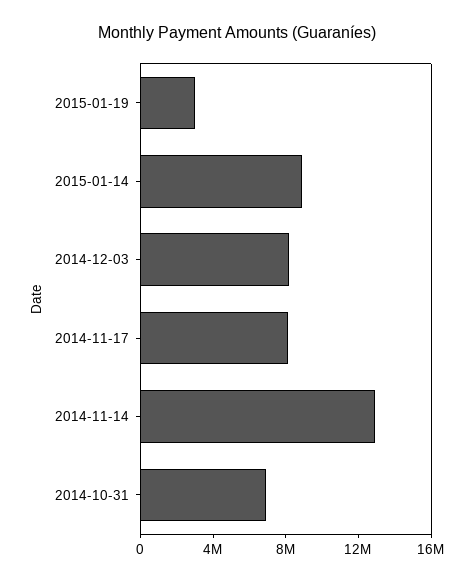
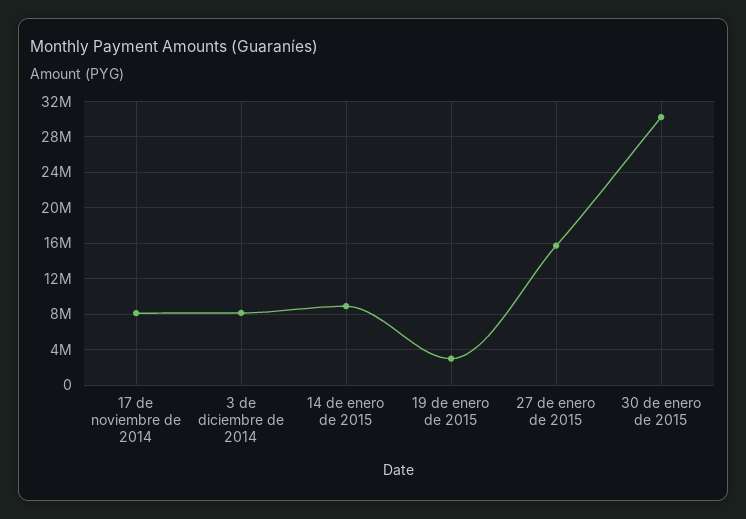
2014-11-14: 13000000 -> none
2014-10-31: 7000000 -> none
27 de enero de 2015: none -> 16000000
30 de enero de 2015: none -> 30000000

